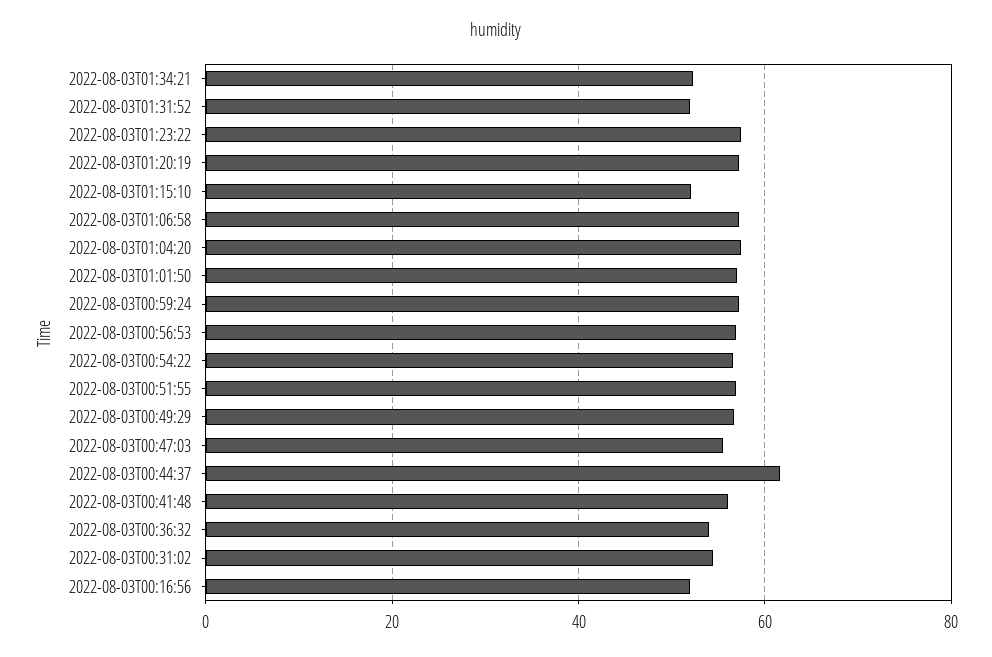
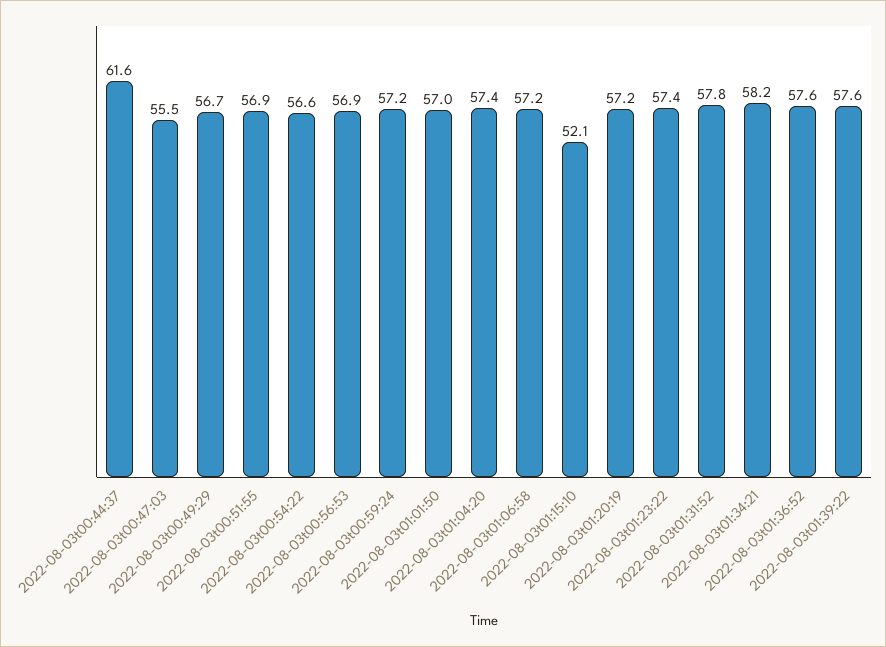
2022-08-03T01:34:21: 52 -> 58.2
2022-08-03T01:31:52: 52 -> 57.8
2022-08-03T00:41:48: 56 -> none
2022-08-03T00:36:32: 54 -> none
2022-08-03T00:31:02: 54 -> none
2022-08-03T00:16:56: 52 -> none
2022-08-03t01:36:52: none -> 57.6
2022-08-03t01:39:22: none -> 57.6

